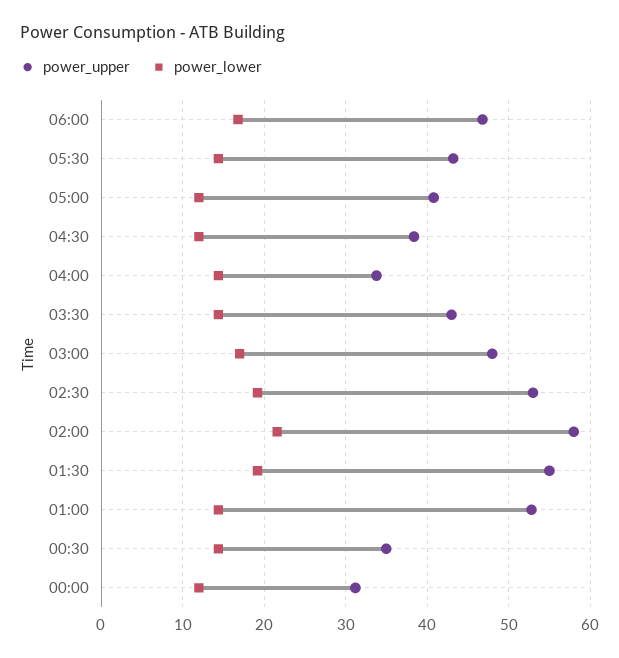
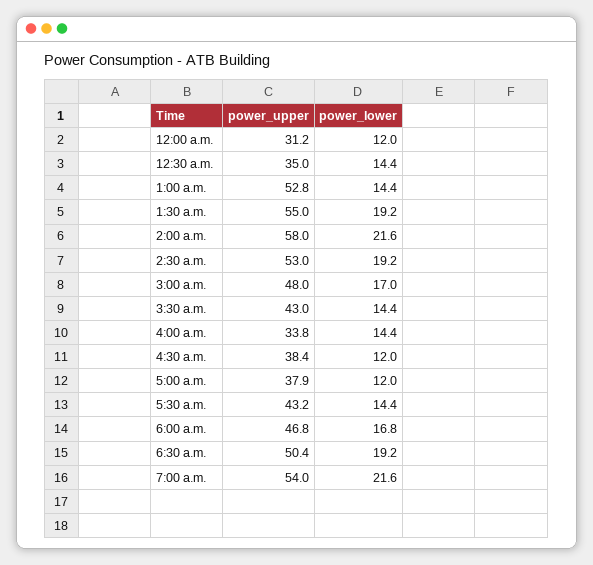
power_upper, 05:00: 41 -> 37.9
power_upper, 6:30 a.m.: none -> 50.4
power_lower, 6:30 a.m.: none -> 19.2
power_upper, 7:00 a.m.: none -> 54
power_lower, 7:00 a.m.: none -> 21.6

